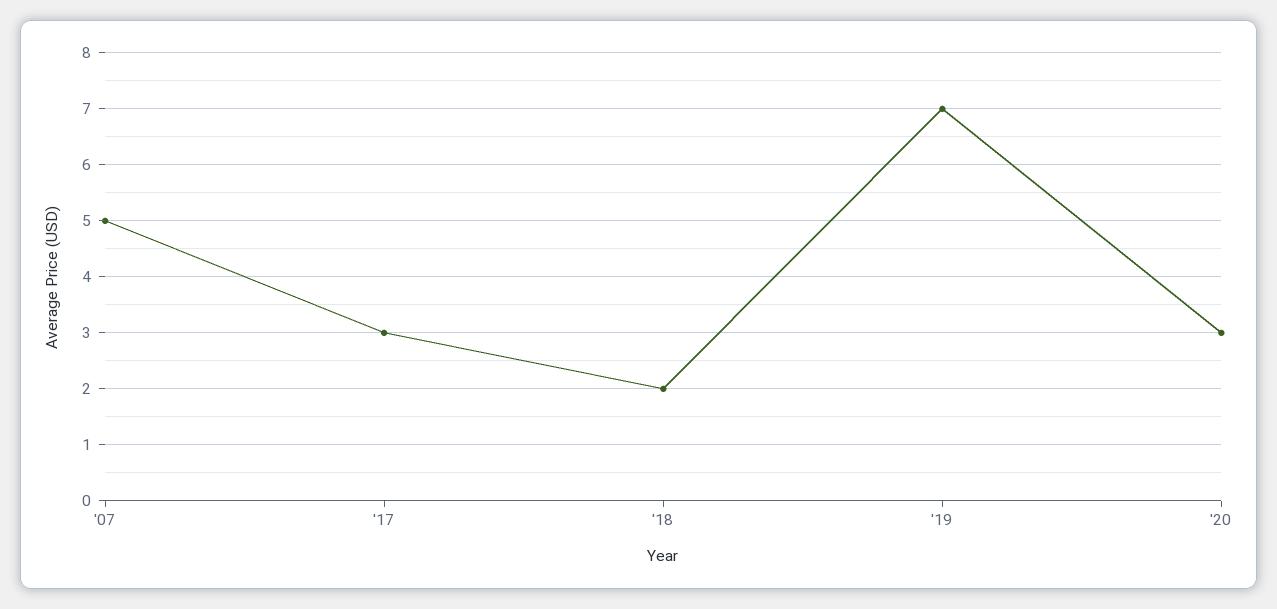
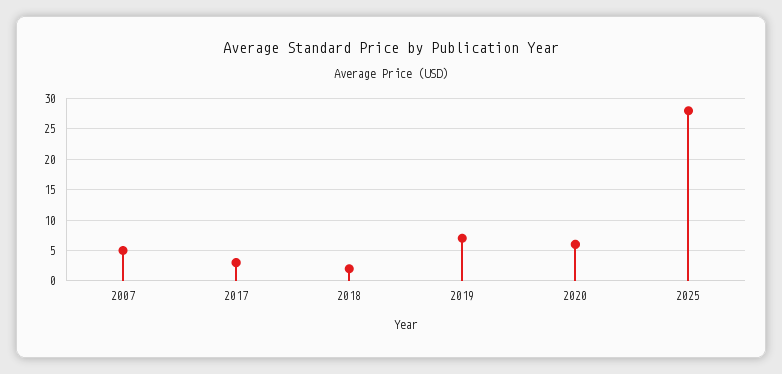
'20: 3 -> 6
2025: none -> 28

